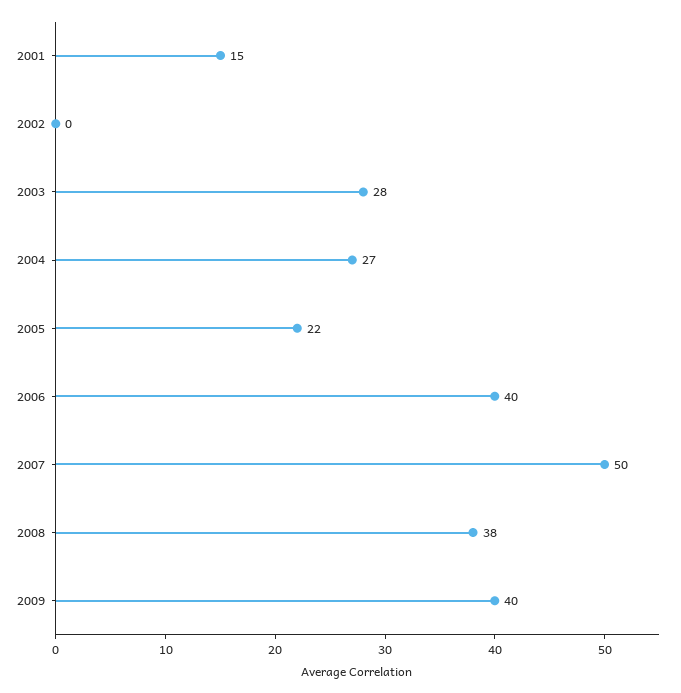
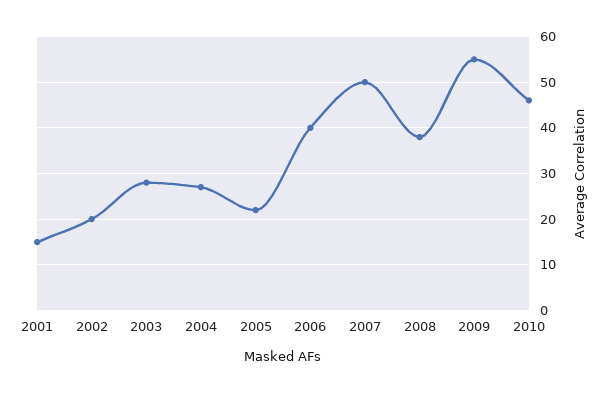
2002: 0 -> 20
2009: 40 -> 55
2010: none -> 45

